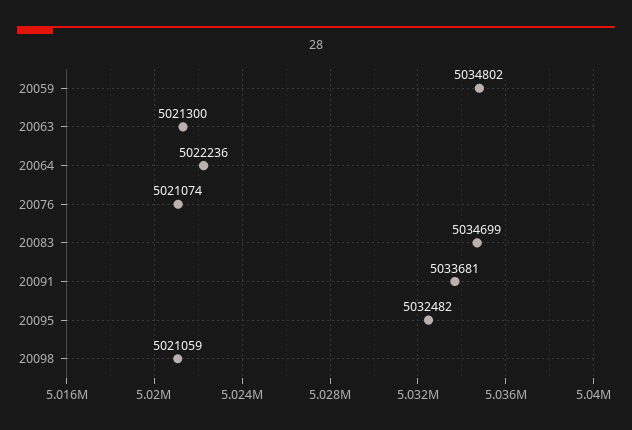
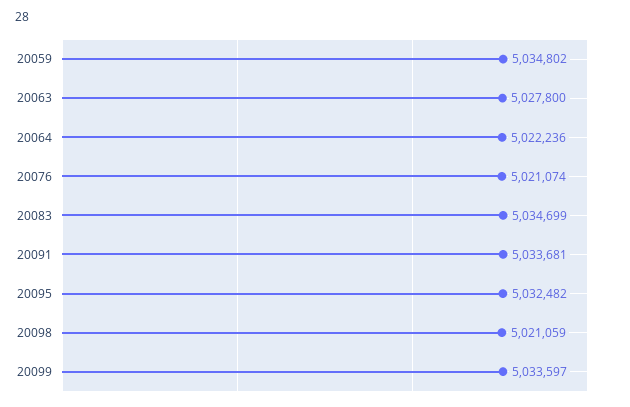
20063: 5021300 -> 5027800
20099: none -> 5033597

